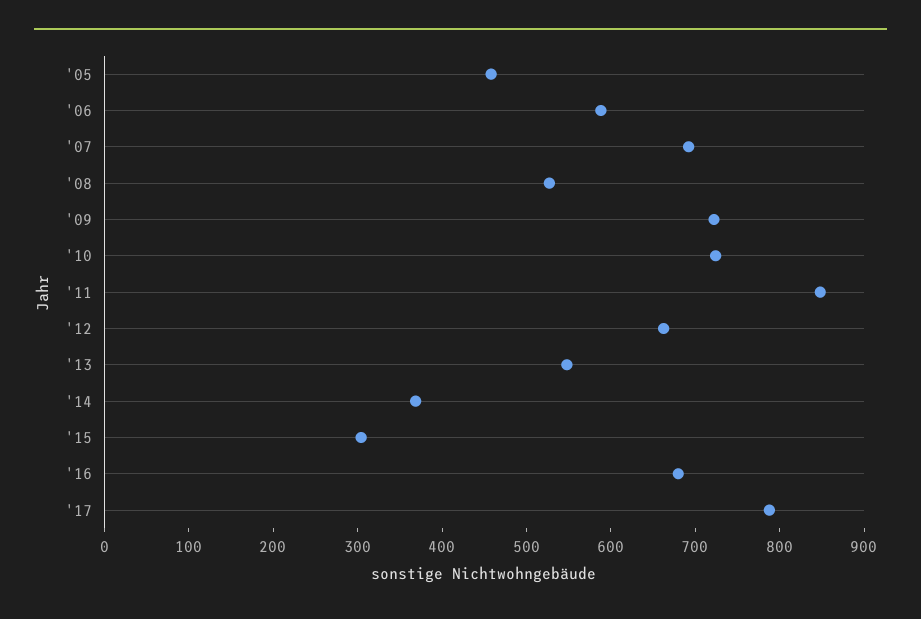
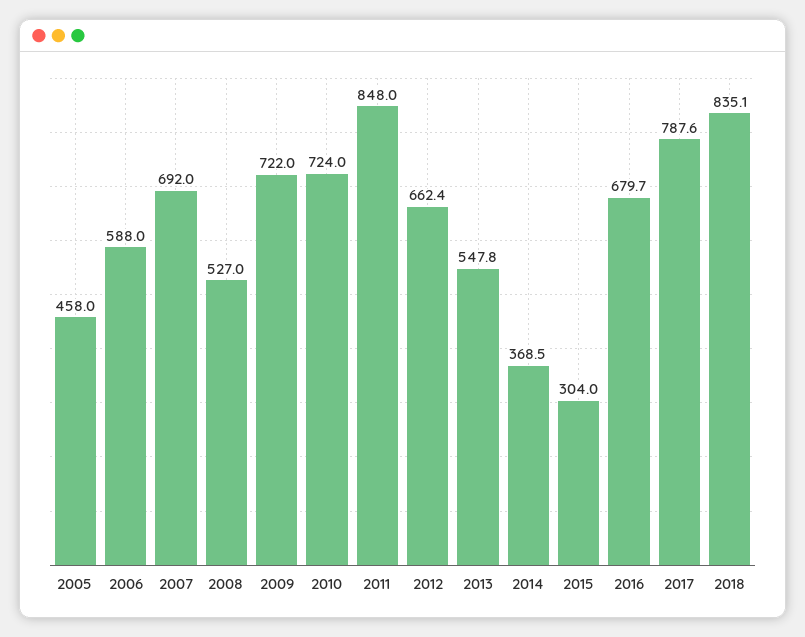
2018: none -> 835.1

